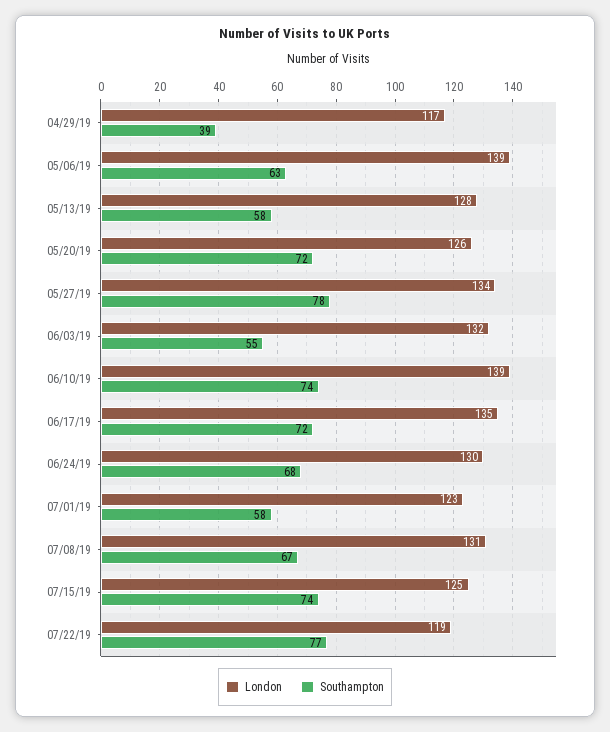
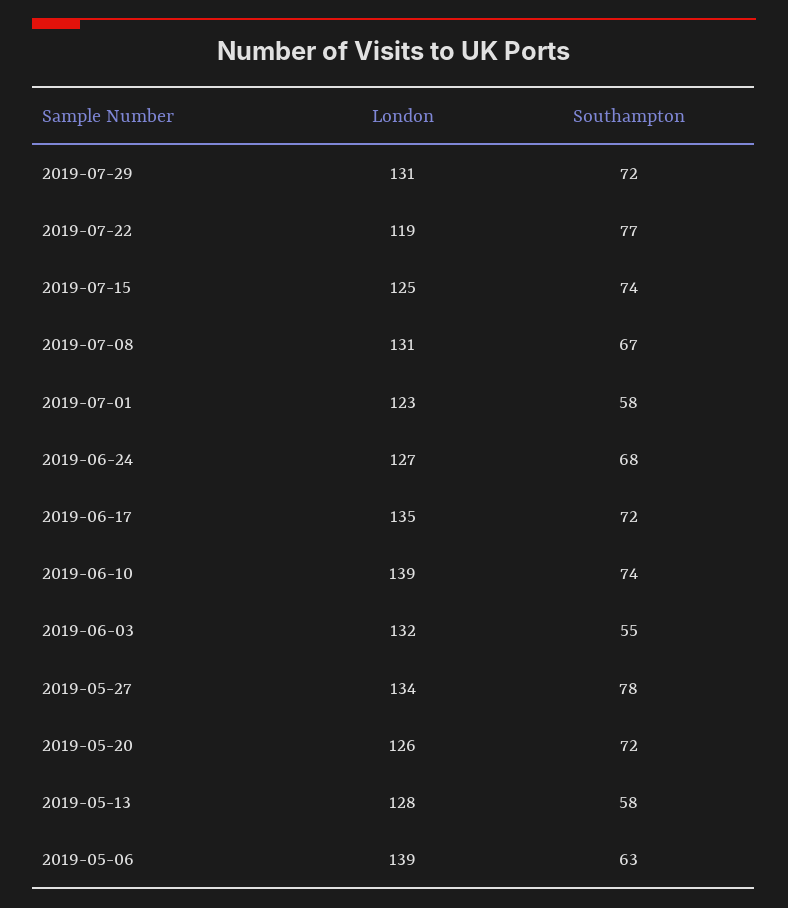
London, 04/29/19: 117 -> none
Southampton, 04/29/19: 39 -> none
London, 06/24/19: 130 -> 127
London, 2019-07-29: none -> 131
Southampton, 2019-07-29: none -> 72

